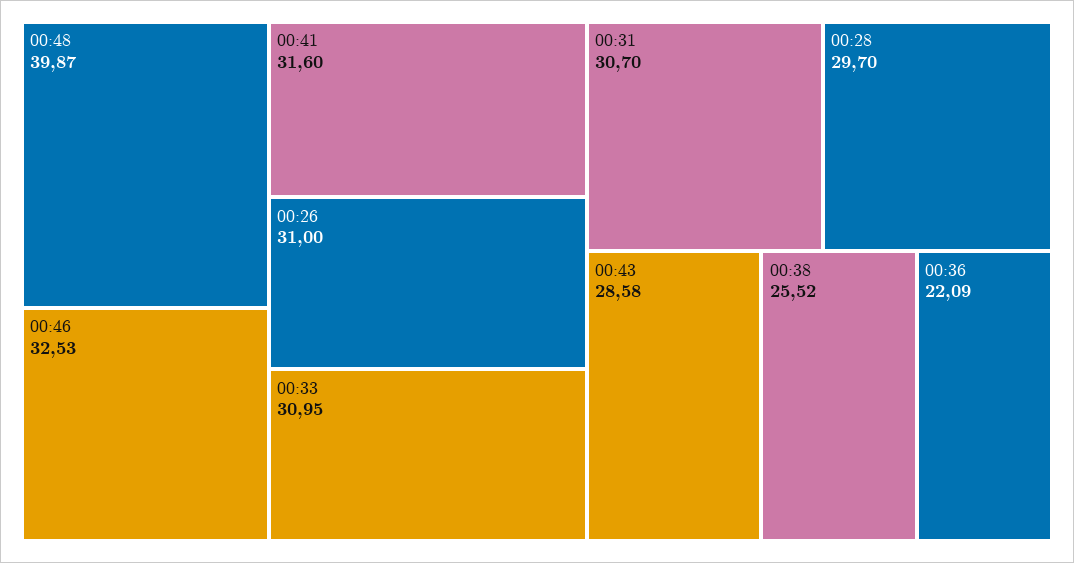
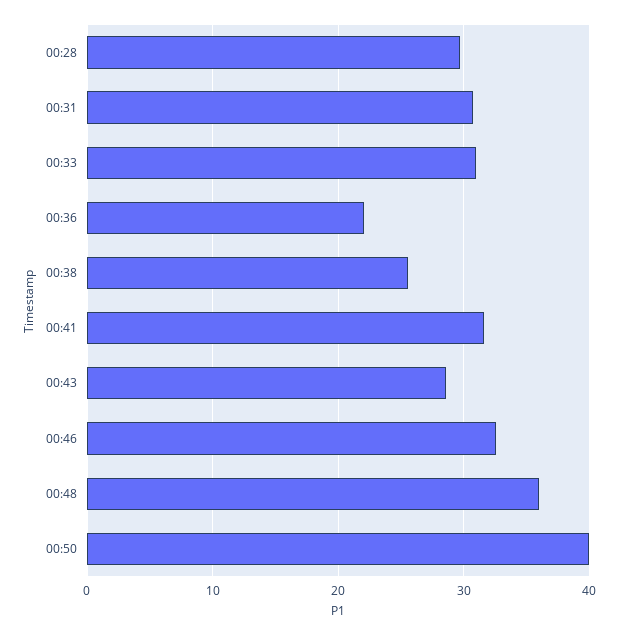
00:48: 39.87 -> 36
00:26: 31 -> none
00:50: none -> 40

